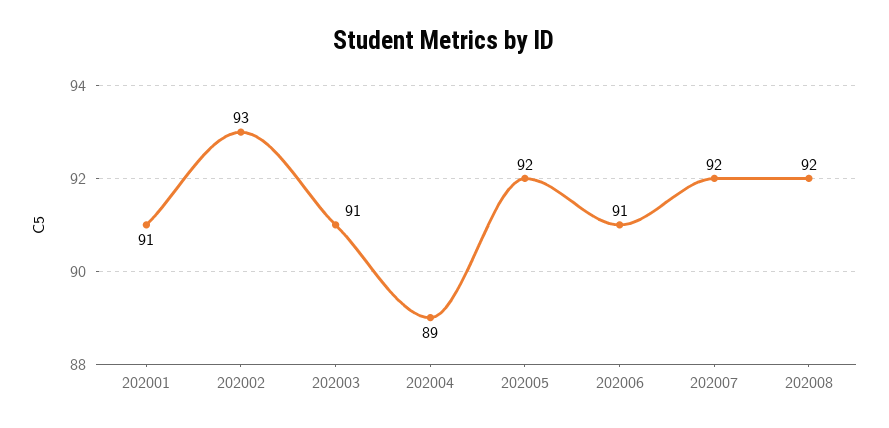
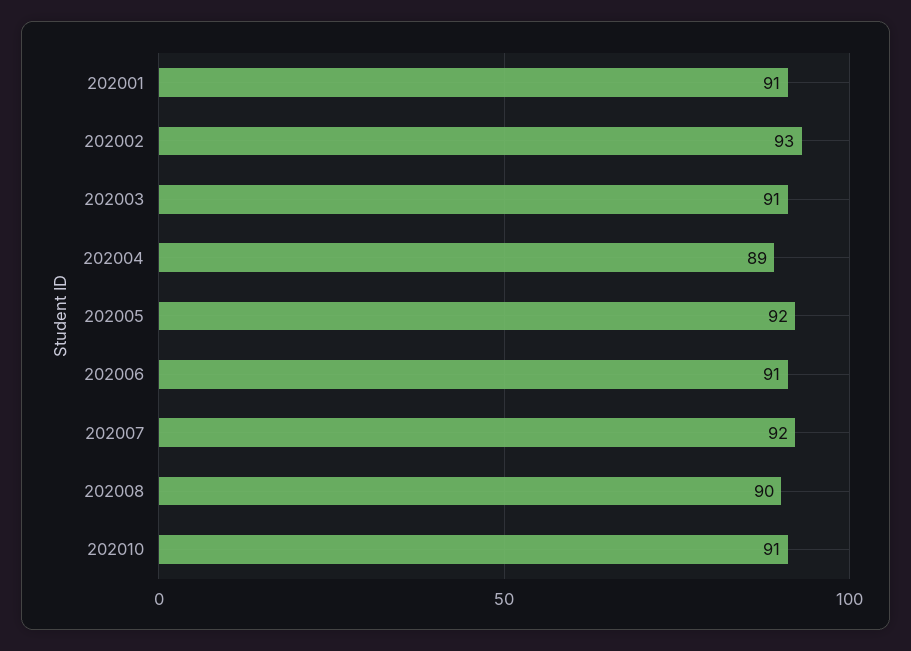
202008: 92 -> 90
202010: none -> 91

